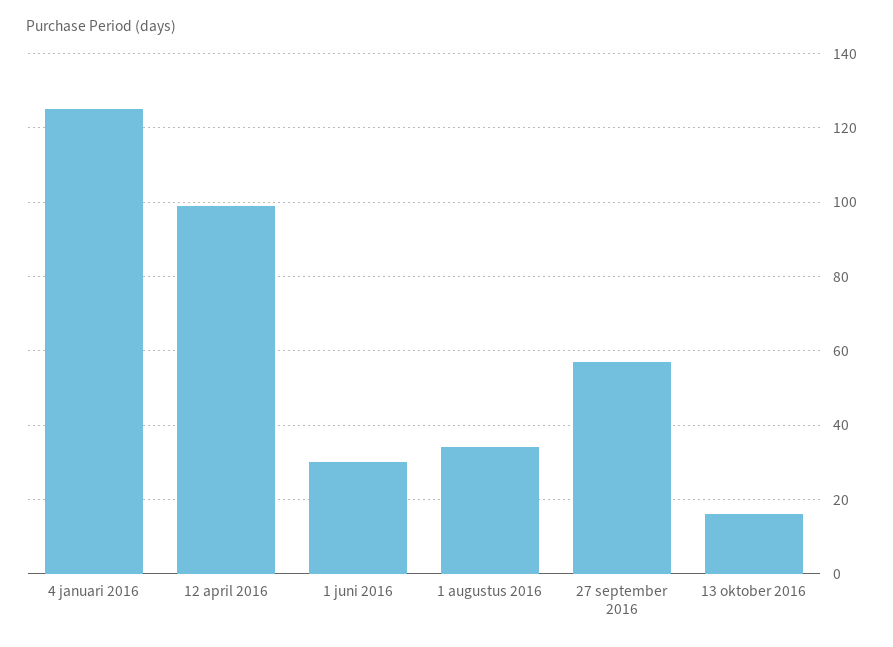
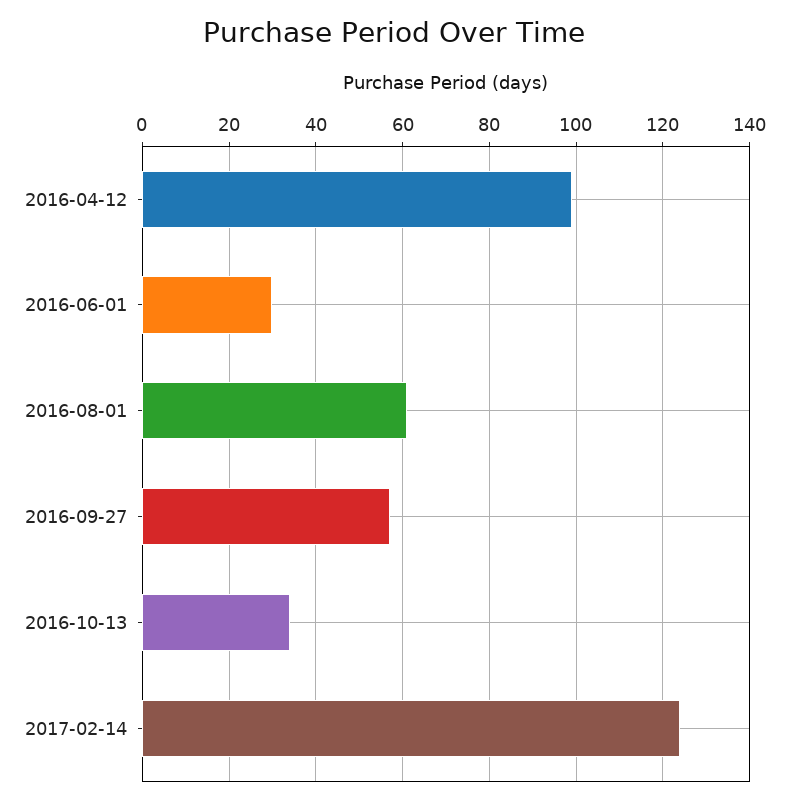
4 januari 2016: 125 -> none
1 augustus 2016: 35 -> 60
13 oktober 2016: 15 -> 35
2017-02-14: none -> 125

